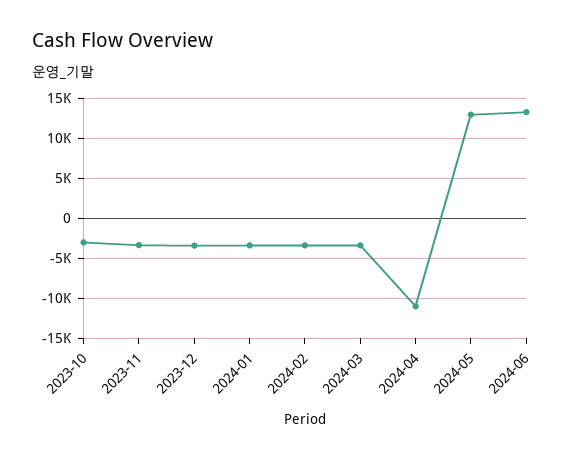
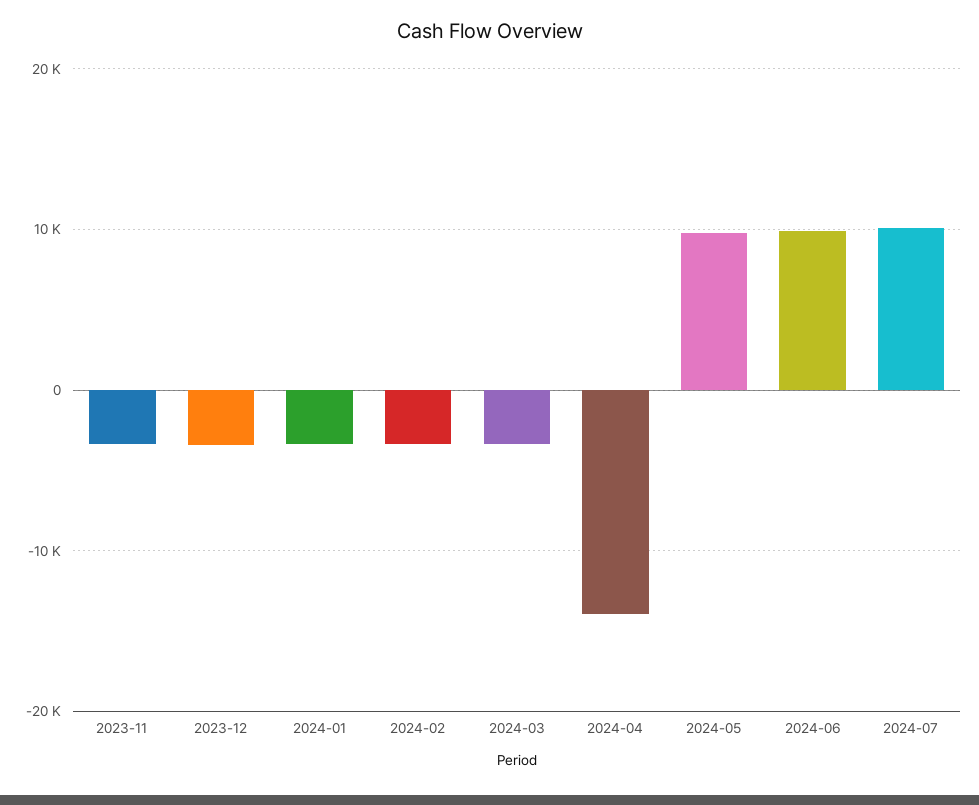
2023-10: -3000 -> none
2024-04: -11000 -> -14000
2024-05: 13000 -> 10000
2024-06: 13000 -> 10000
2024-07: none -> 10000

